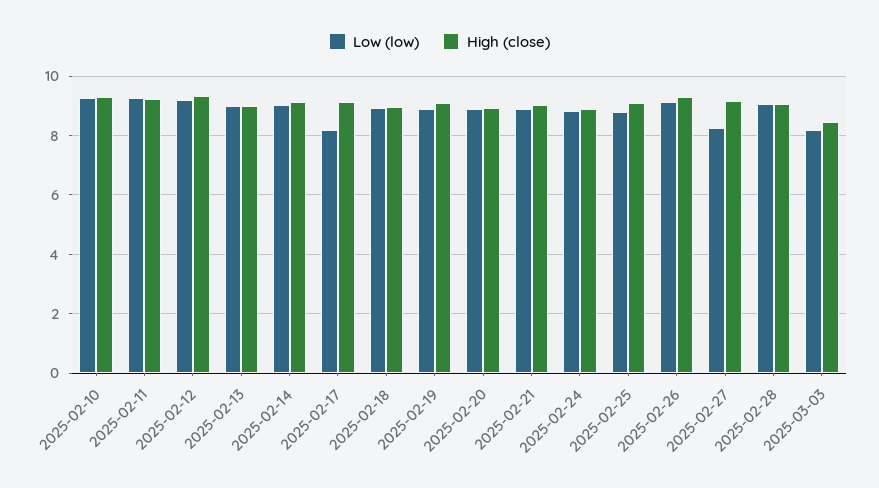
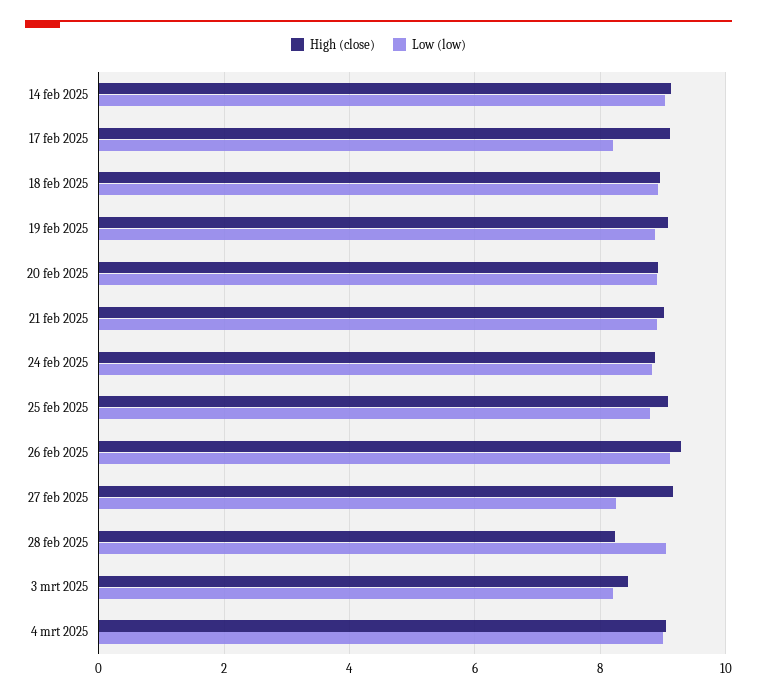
Low (low), 2025-02-10: 9.25 -> none
High (close), 2025-02-10: 9.25 -> none
Low (low), 2025-02-11: 9.25 -> none
High (close), 2025-02-11: 9.25 -> none
Low (low), 2025-02-12: 9.25 -> none
High (close), 2025-02-12: 9.25 -> none
Low (low), 2025-02-13: 9 -> none
High (close), 2025-02-13: 9 -> none
High (close), 2025-02-28: 9 -> 8.2
High (close), 4 mrt 2025: none -> 9
Low (low), 4 mrt 2025: none -> 9

